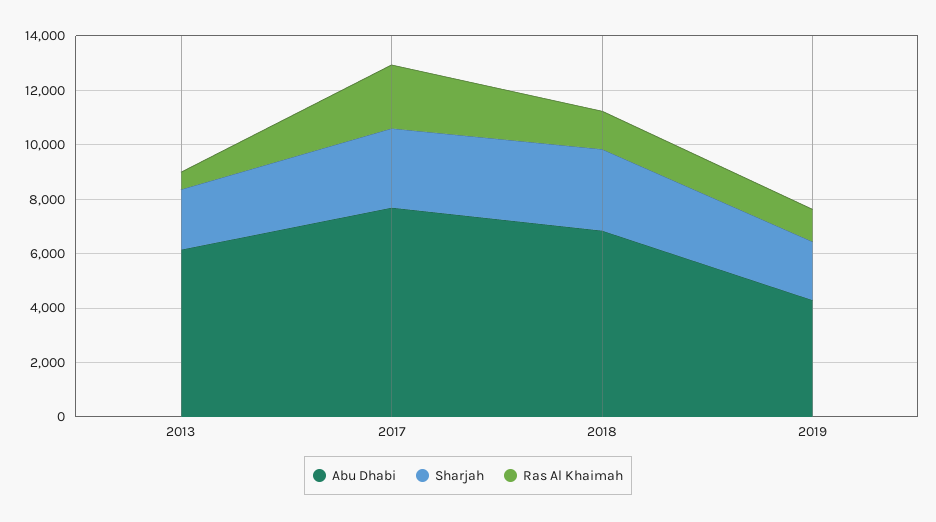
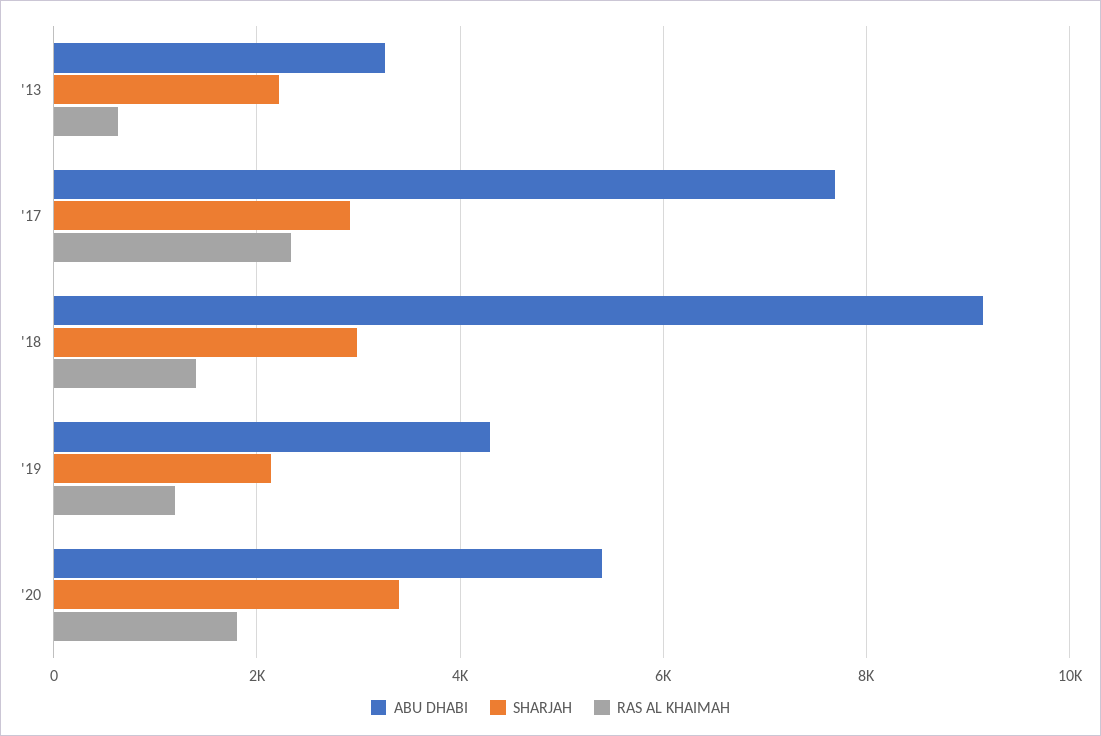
Abu Dhabi, 2013: 6000 -> 3200
Abu Dhabi, 2018: 7000 -> 9200
Abu Dhabi, '20: none -> 5400
Sharjah, '20: none -> 3400
Ras Al Khaimah, '20: none -> 1800

